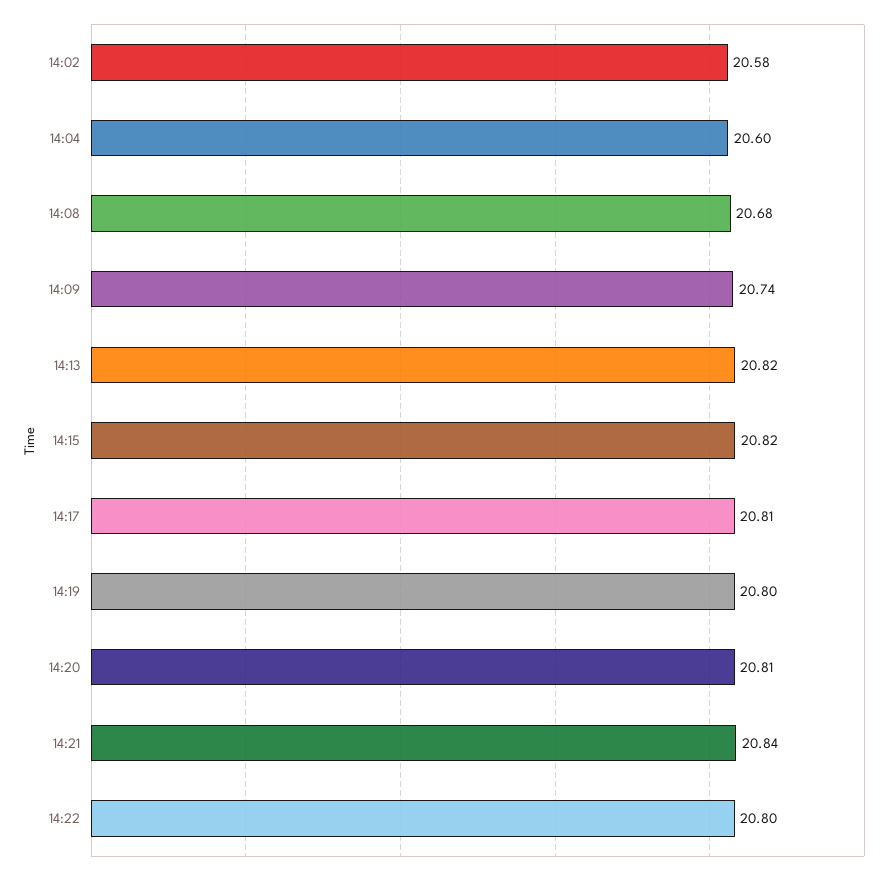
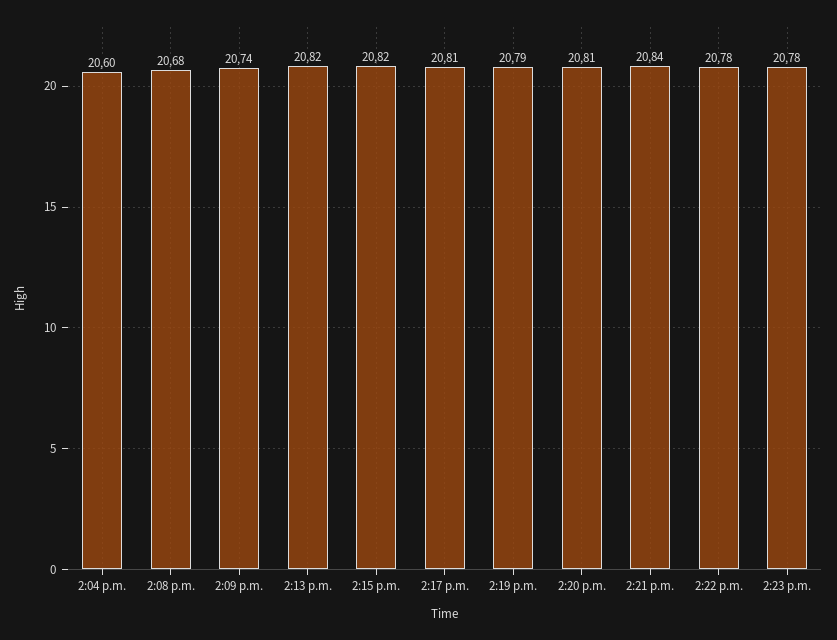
14:02: 20.58 -> none
14:19: 20.8 -> 20.79
14:22: 20.8 -> 20.78
2:23 p.m.: none -> 20.78

